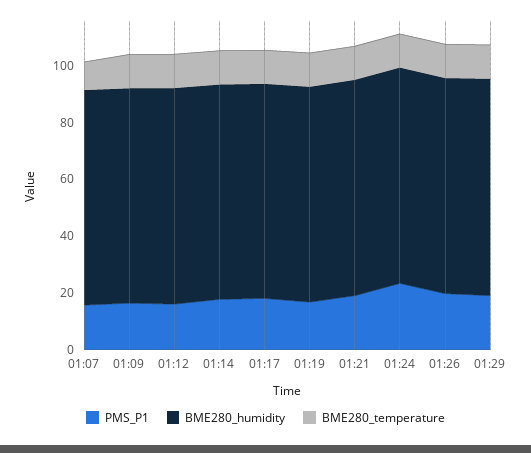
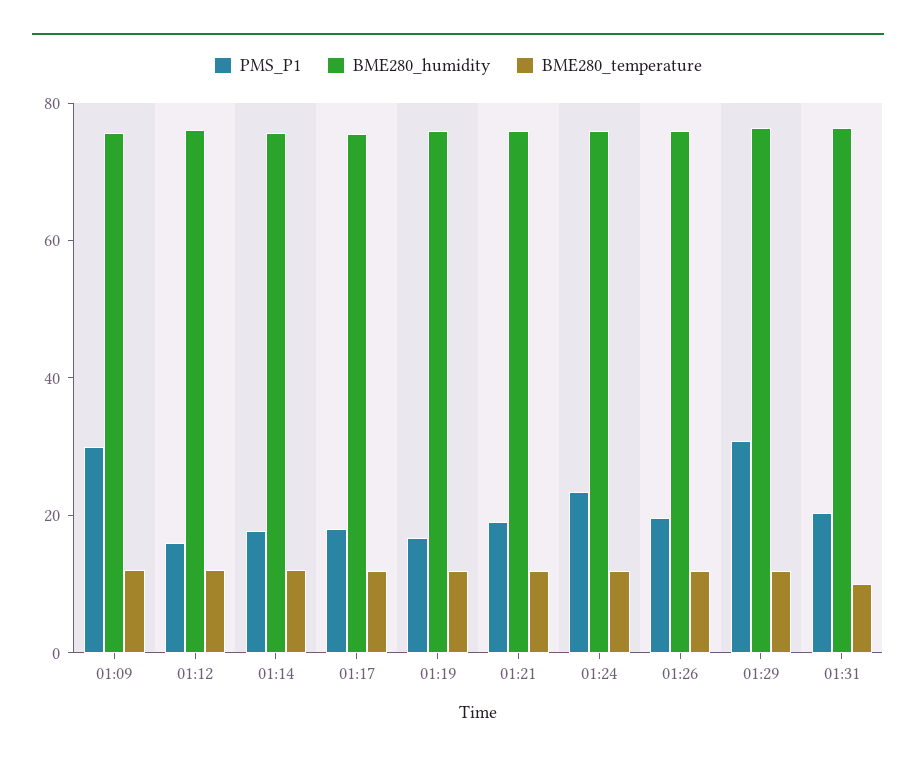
PMS_P1, 01:07: 15 -> none
BME280_humidity, 01:07: 75 -> none
BME280_temperature, 01:07: 10 -> none
PMS_P1, 01:09: 15 -> 30
PMS_P1, 01:29: 20 -> 30
PMS_P1, 01:31: none -> 20
BME280_humidity, 01:31: none -> 75
BME280_temperature, 01:31: none -> 10

